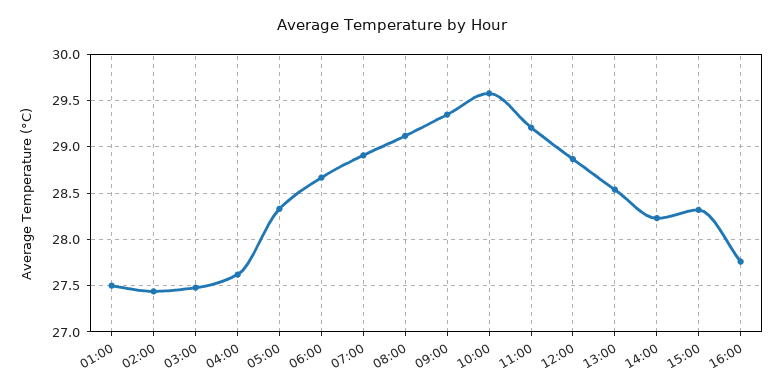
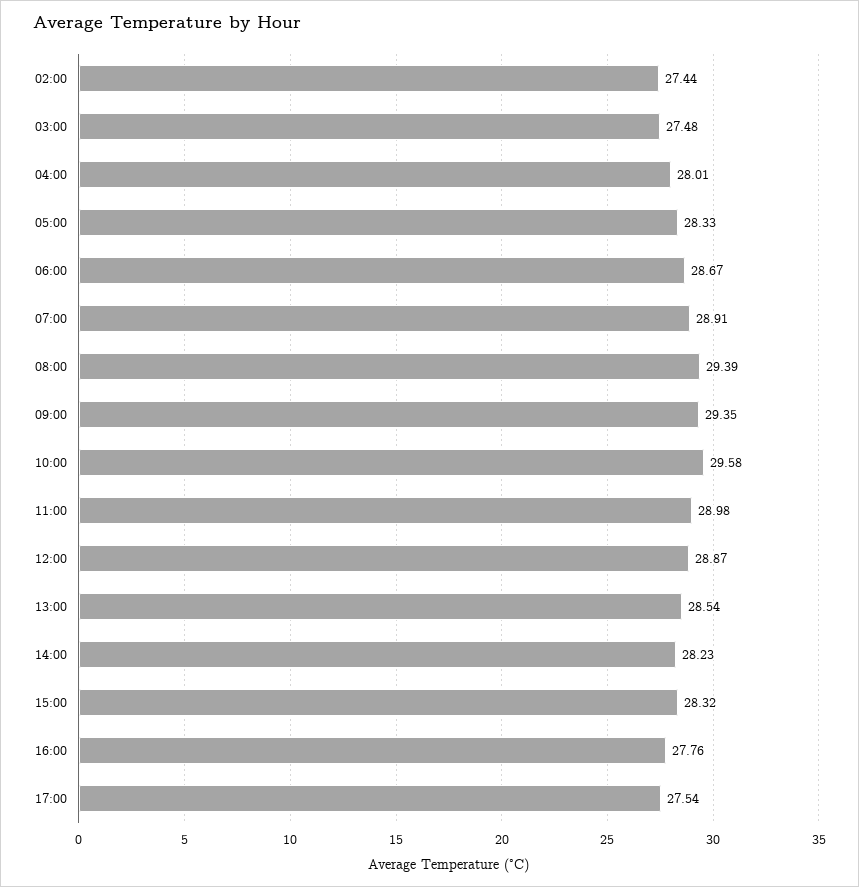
01:00: 27.5 -> none
04:00: 27.6 -> 28.01
08:00: 29.1 -> 29.39
11:00: 29.2 -> 28.98
17:00: none -> 27.54

